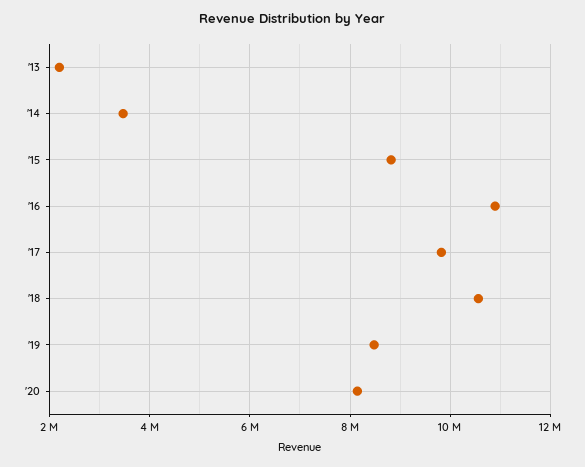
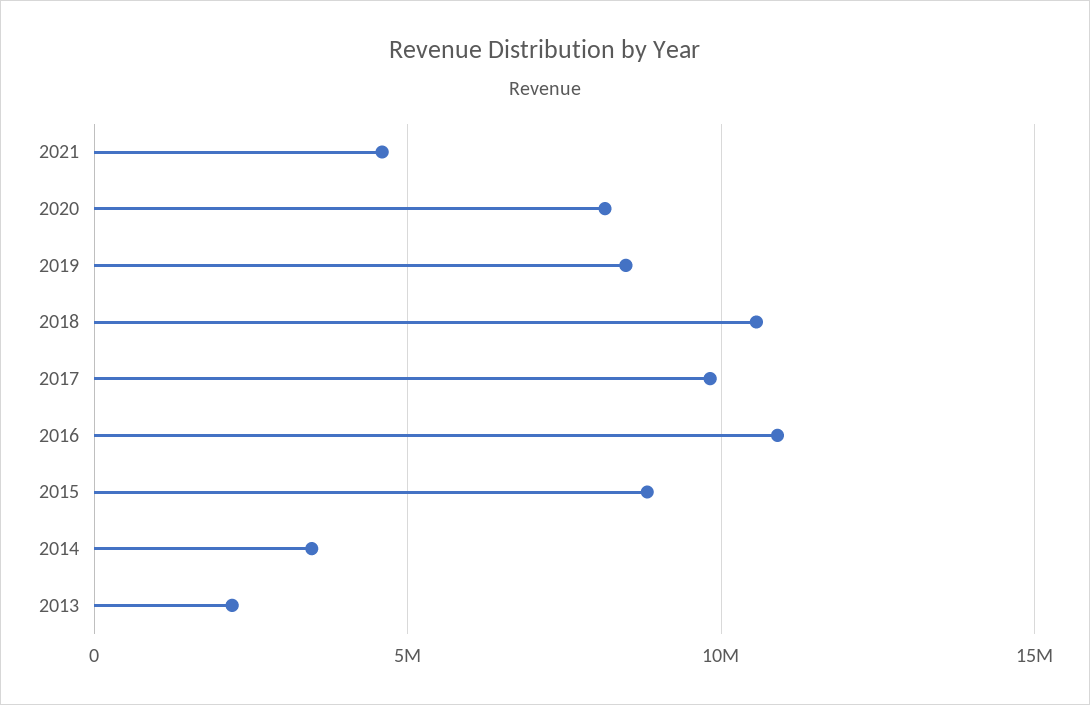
2021: none -> 4500000

